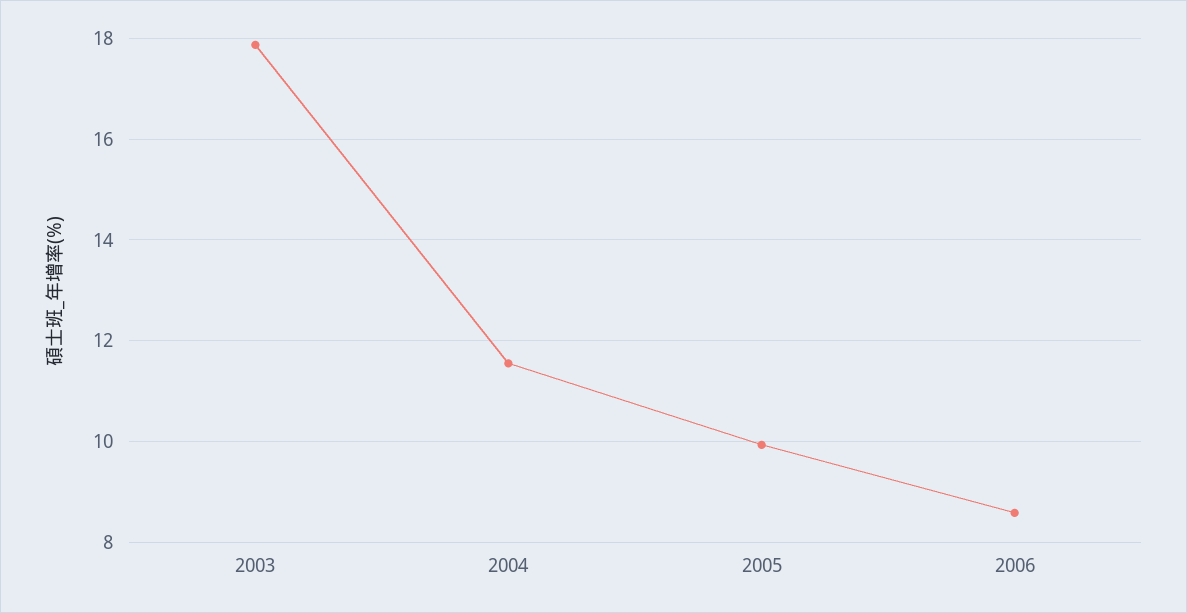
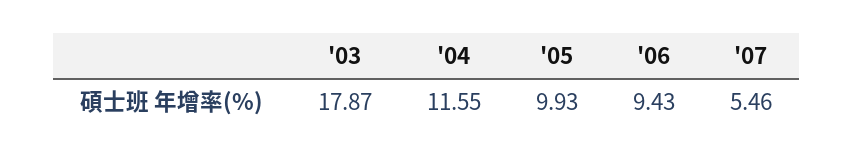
2006: 8.6 -> 9.43
'07: none -> 5.46

